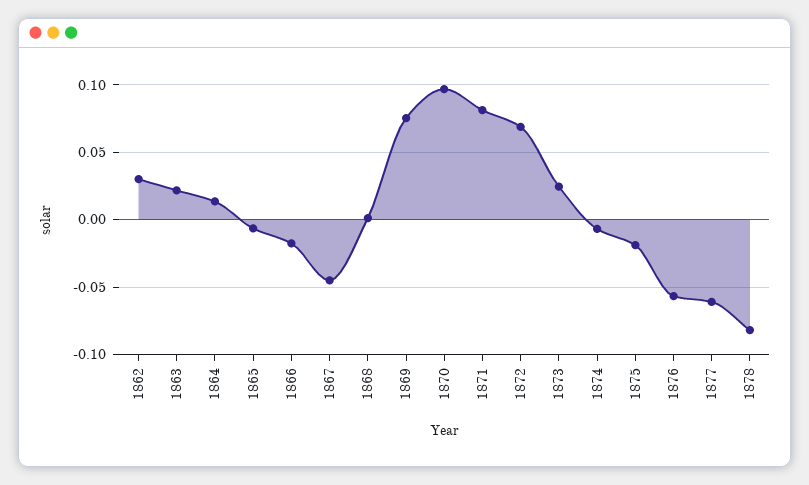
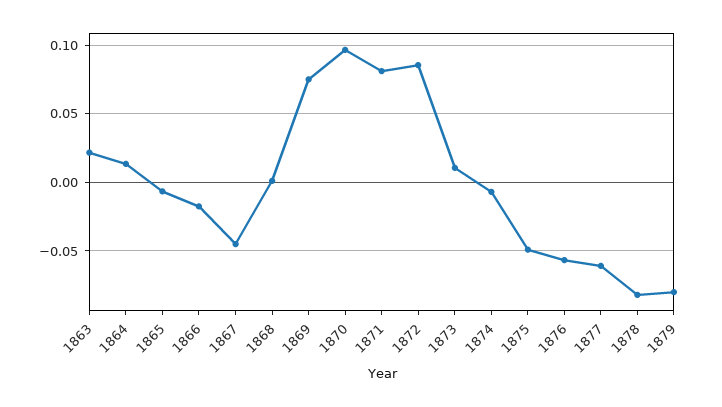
1862: 0.03 -> none
1872: 0.07 -> 0.085
1873: 0.025 -> 0.01
1875: -0.02 -> -0.05
1879: none -> -0.08

